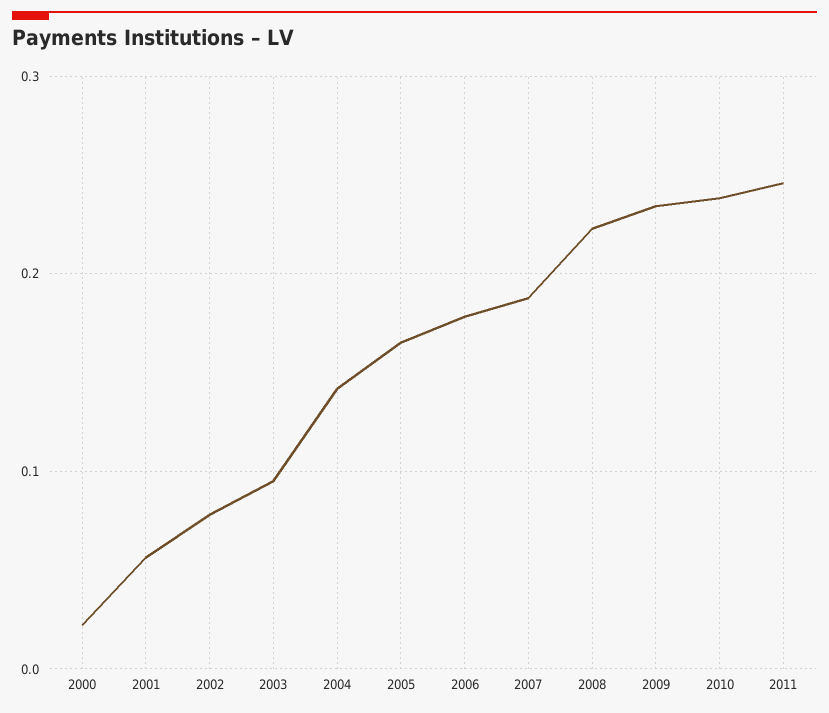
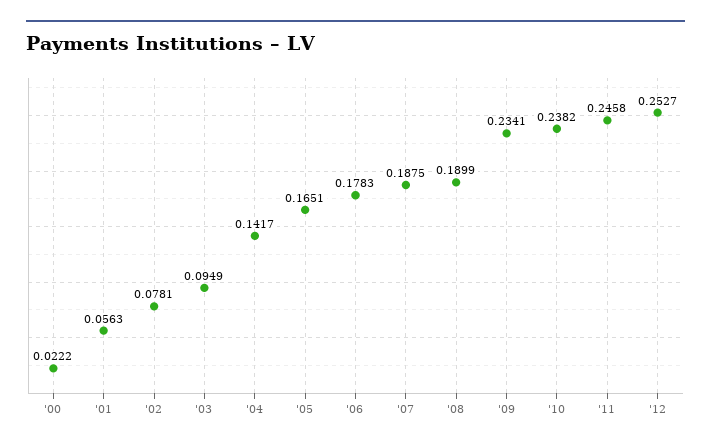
2008: 0.22 -> 0.1899
'12: none -> 0.2527

